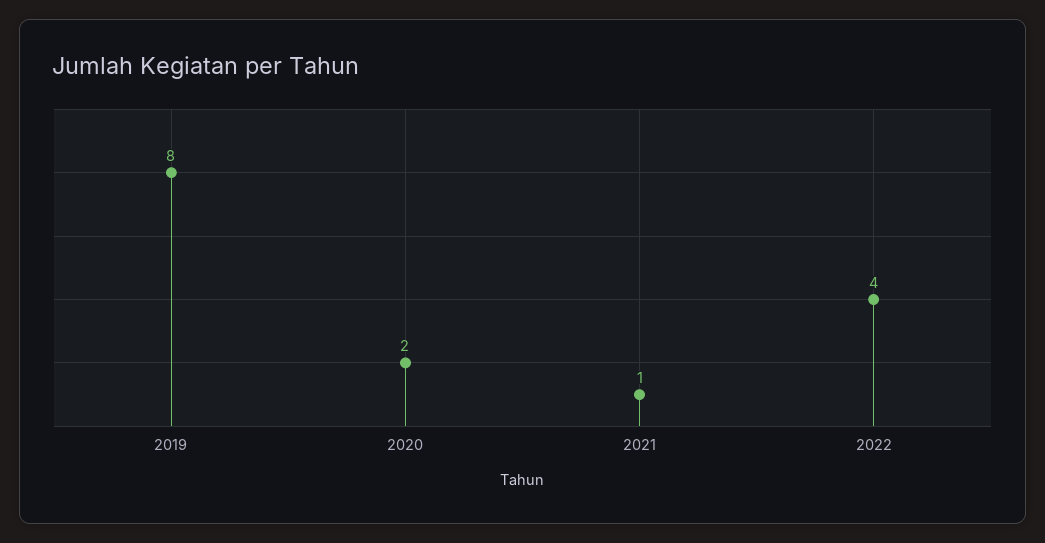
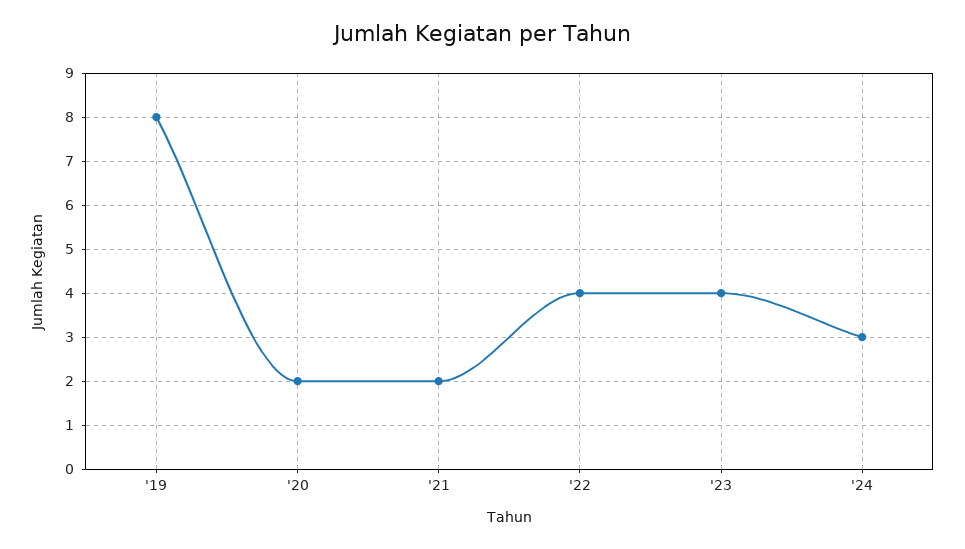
2021: 1 -> 2
'23: none -> 4
'24: none -> 3

